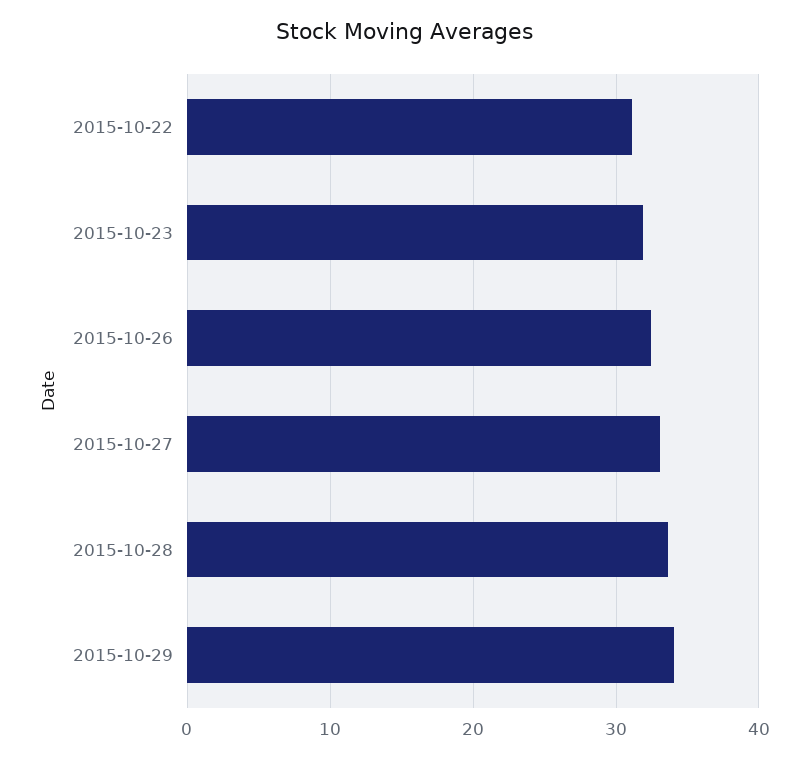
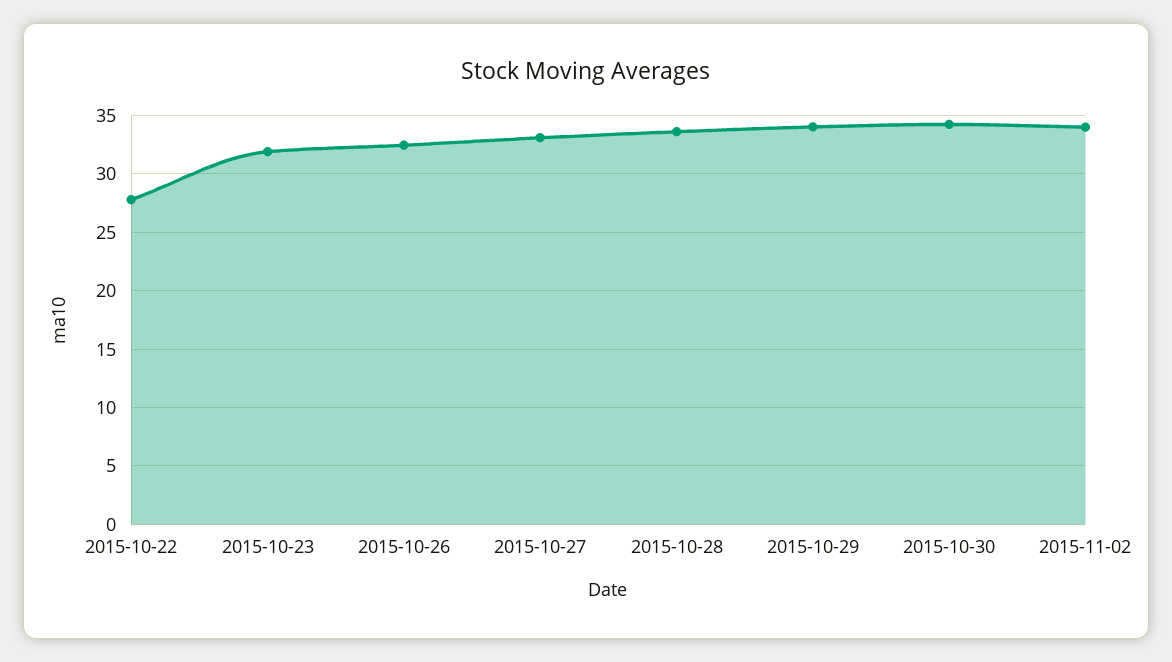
2015-10-22: 31 -> 28
2015-10-30: none -> 34
2015-11-02: none -> 34

